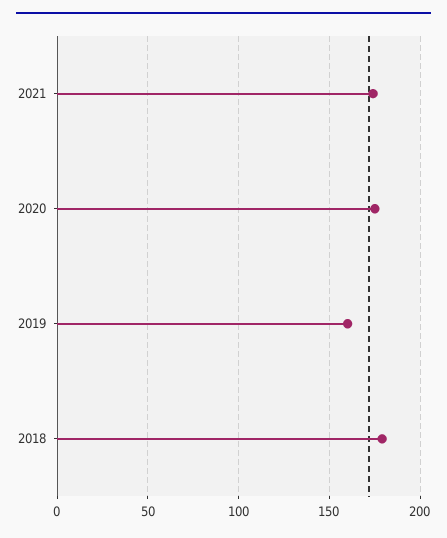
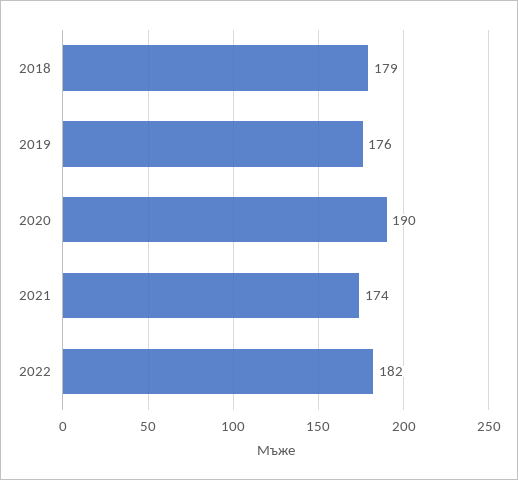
2020: 175 -> 190
2019: 160 -> 176
2022: none -> 182

